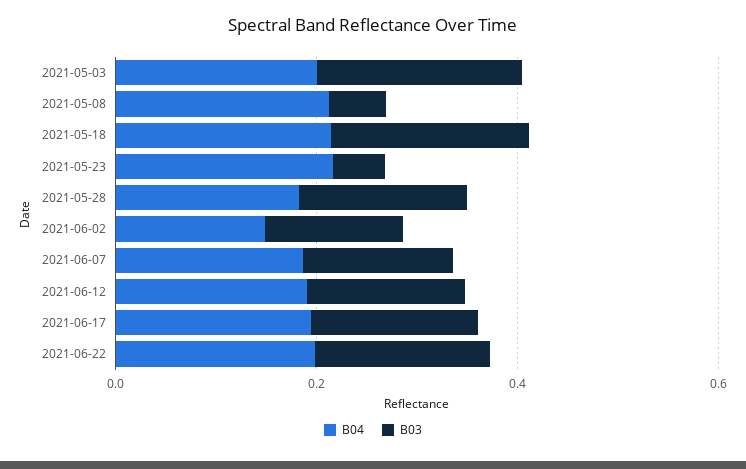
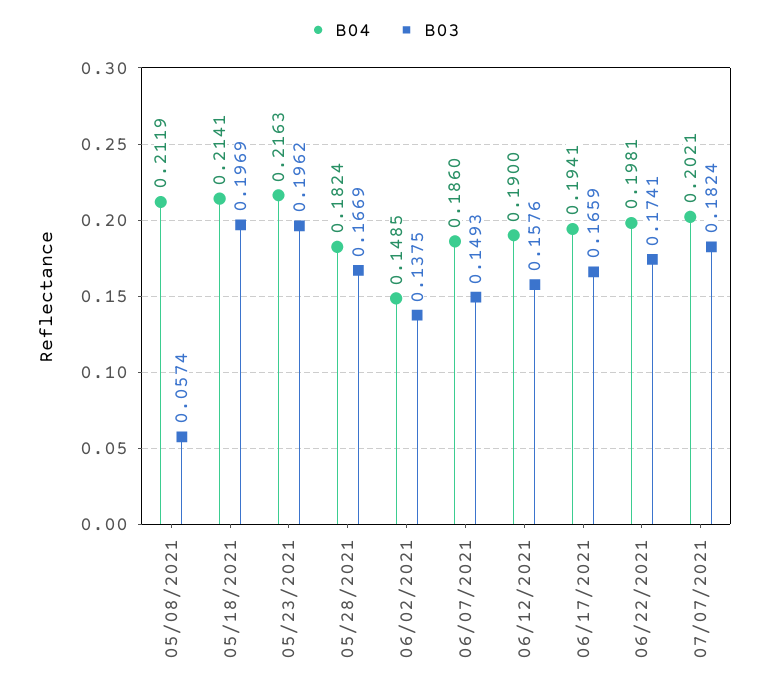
B04, 2021-05-03: 0.2 -> none
B03, 2021-05-03: 0.2 -> none
B03, 2021-05-23: 0.05 -> 0.1962
B04, 07/07/2021: none -> 0.2021
B03, 07/07/2021: none -> 0.1824

